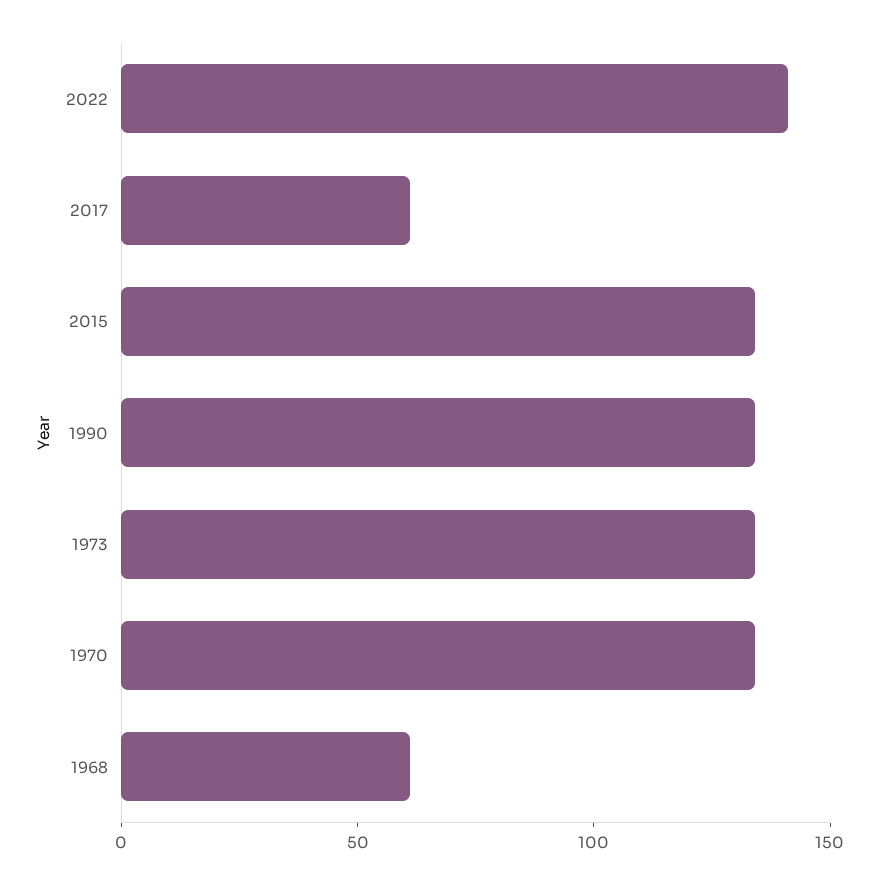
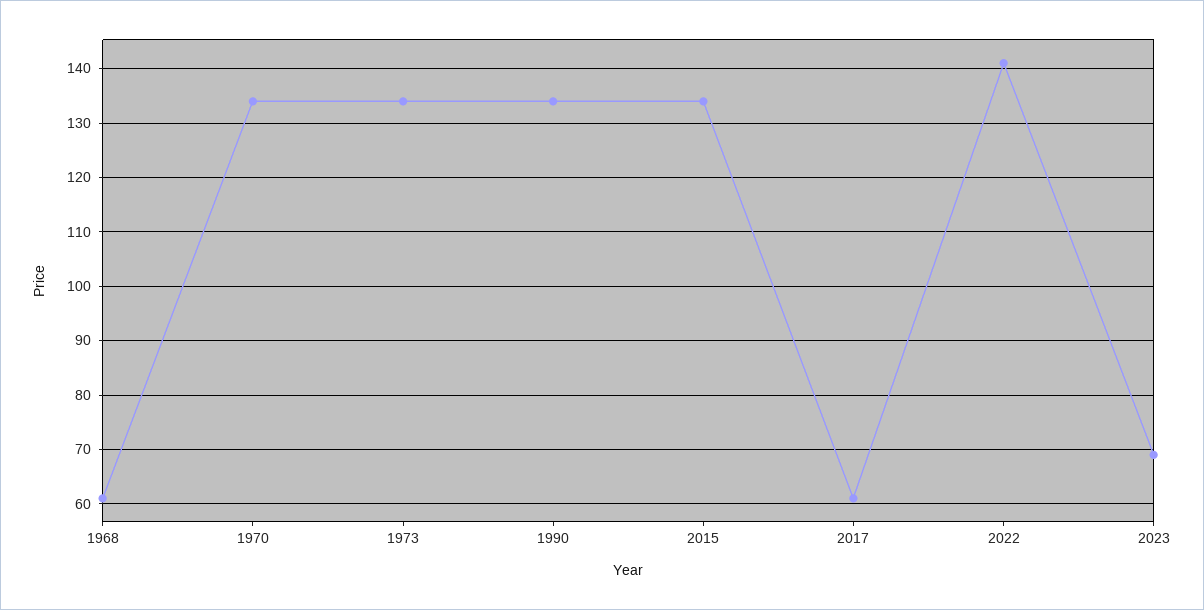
2023: none -> 70

